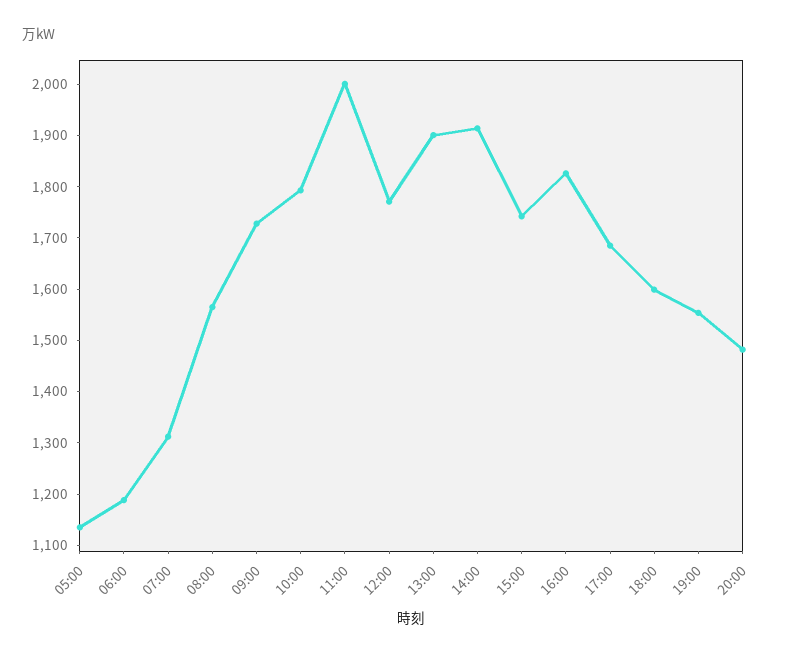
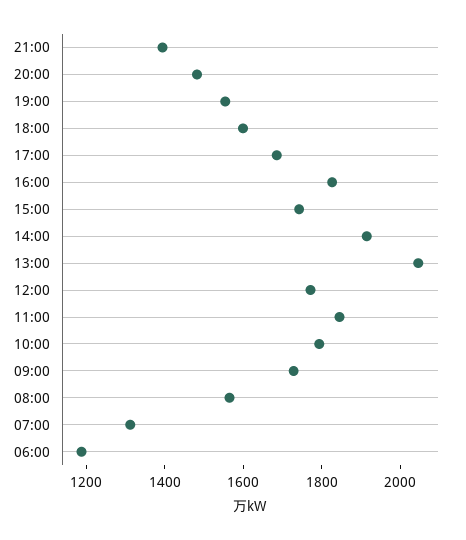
05:00: 1140 -> none
11:00: 2000 -> 1850
13:00: 1900 -> 2050
21:00: none -> 1400

